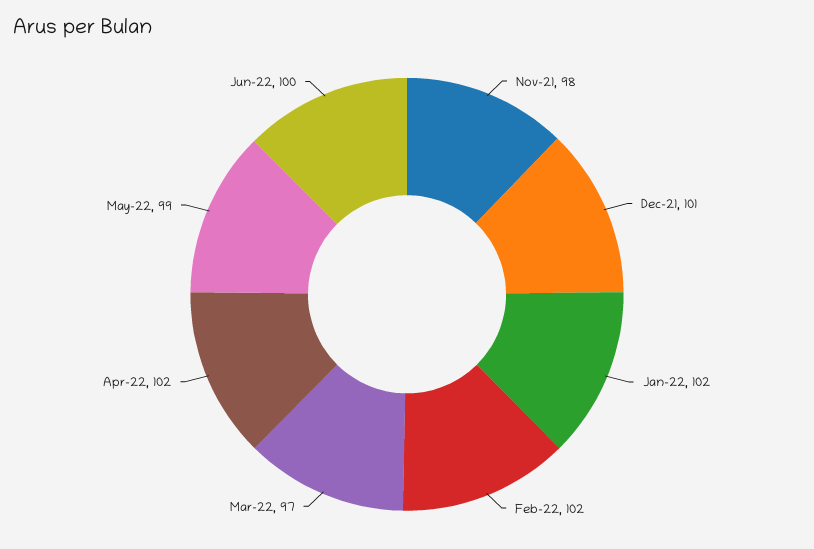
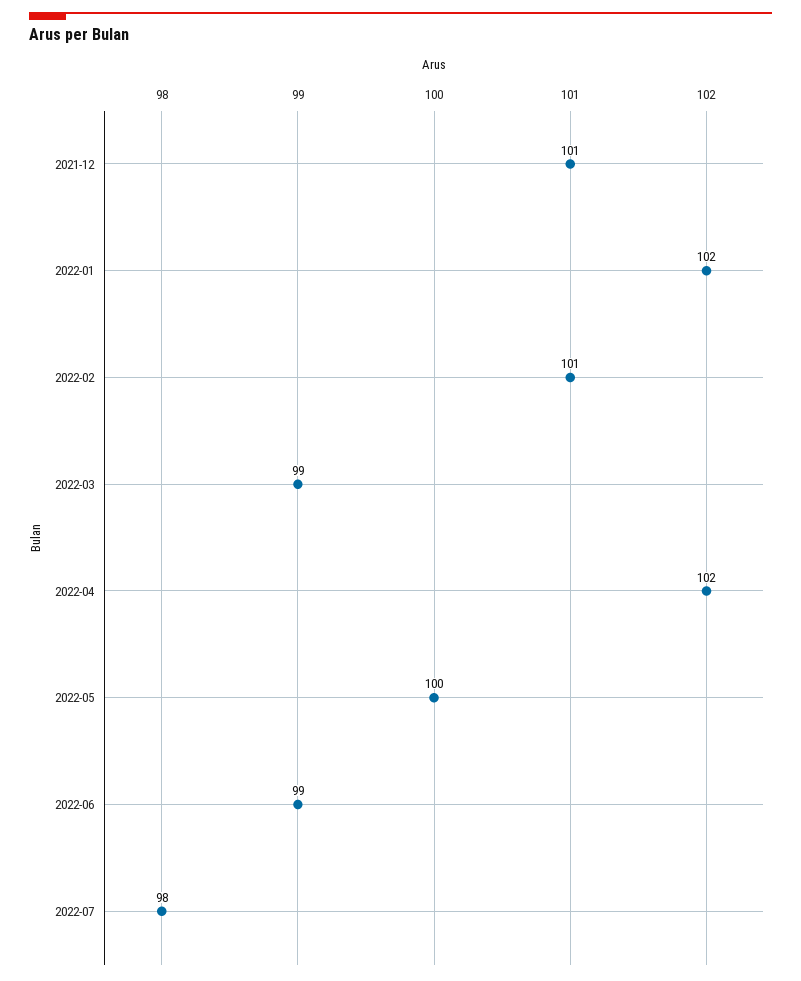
Nov-21: 98 -> none
Feb-22: 102 -> 101
Mar-22: 97 -> 99
May-22: 99 -> 100
Jun-22: 100 -> 99
2022-07: none -> 98

